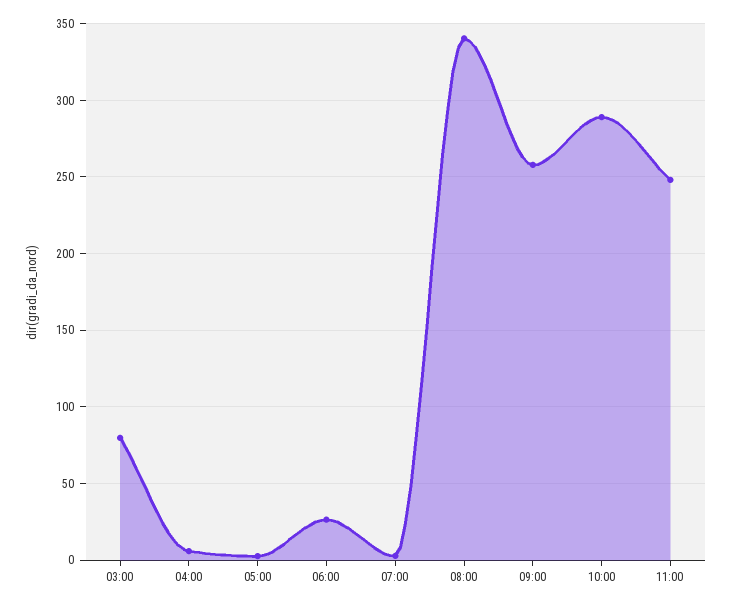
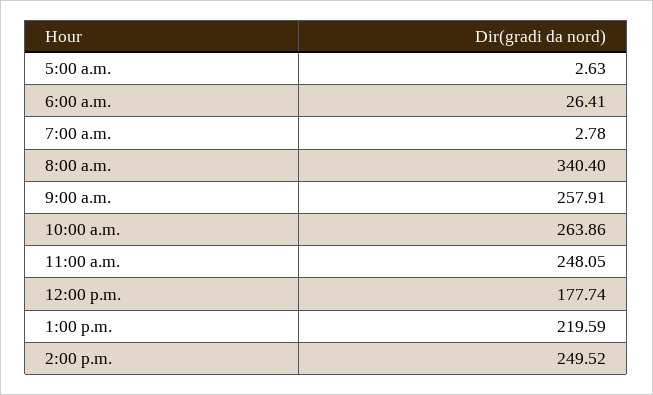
03:00: 80 -> none
04:00: 5 -> none
10:00: 290 -> 263.86
12:00 p.m.: none -> 177.74
1:00 p.m.: none -> 219.59
2:00 p.m.: none -> 249.52

